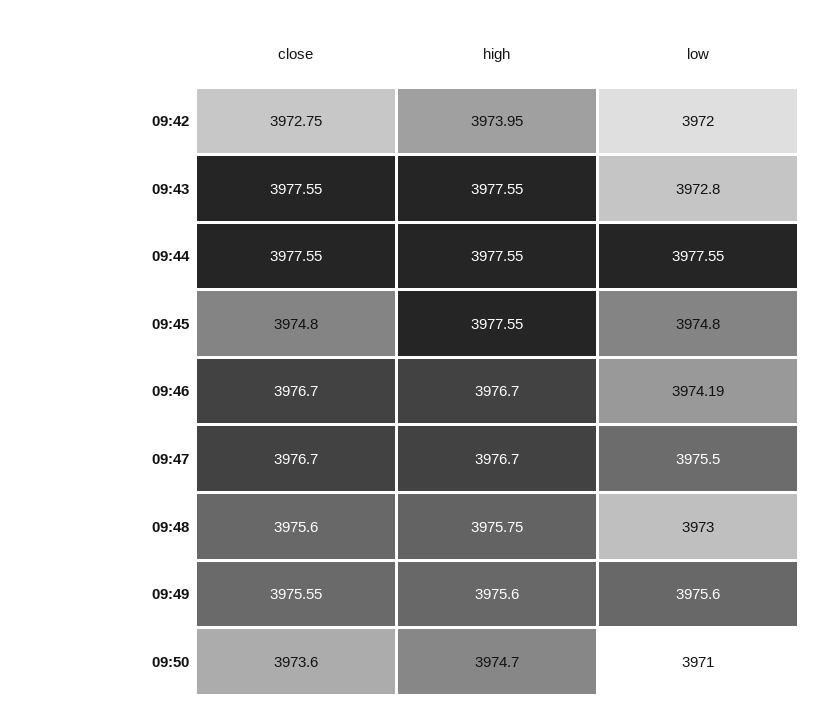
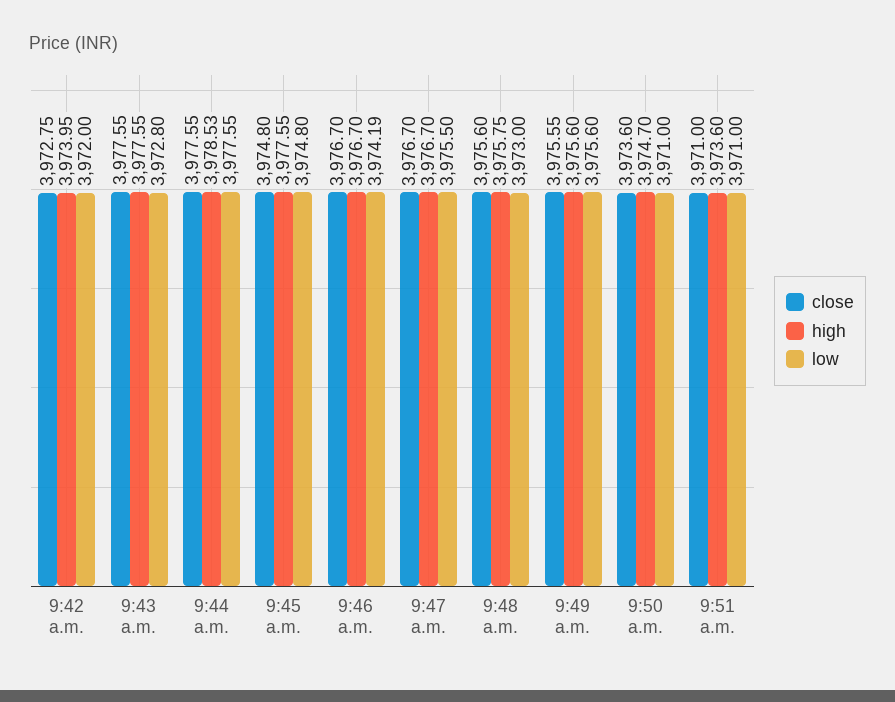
high, 09:44: 3977.55 -> 3978.53
close, 9:51 a.m.: none -> 3971
high, 9:51 a.m.: none -> 3973.6
low, 9:51 a.m.: none -> 3971

